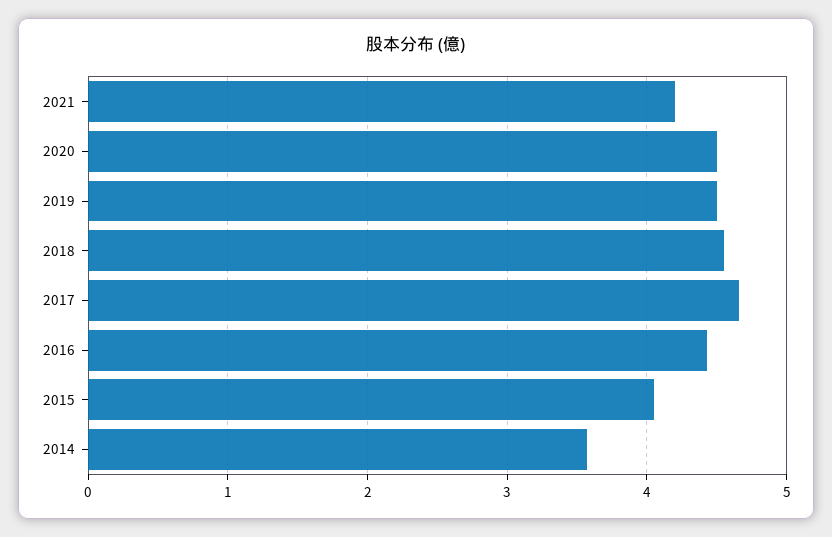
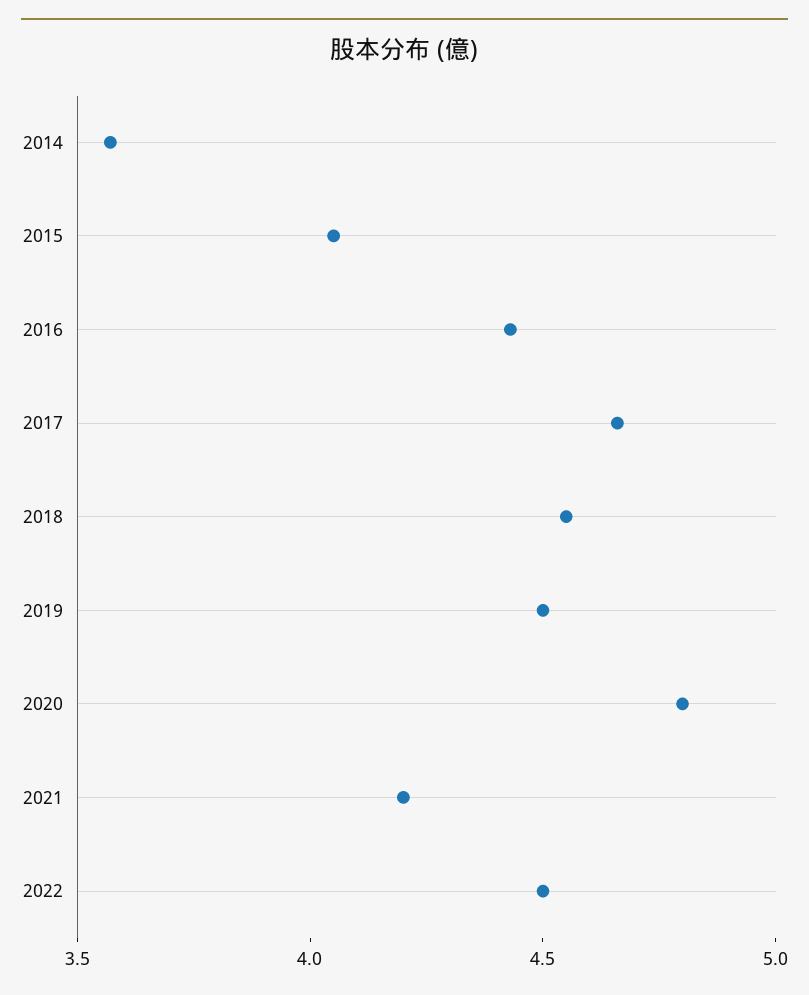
2020: 4.5 -> 4.8
2022: none -> 4.5

